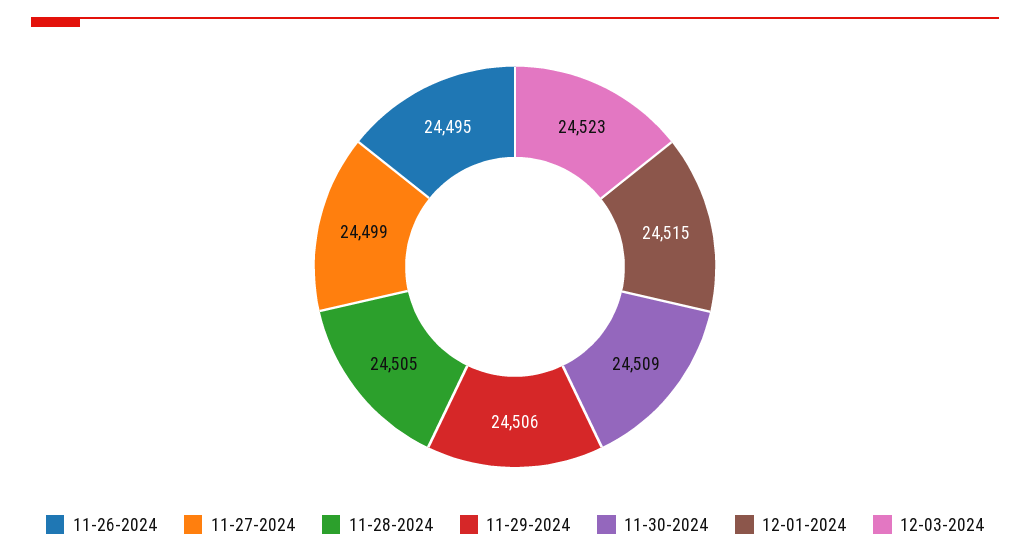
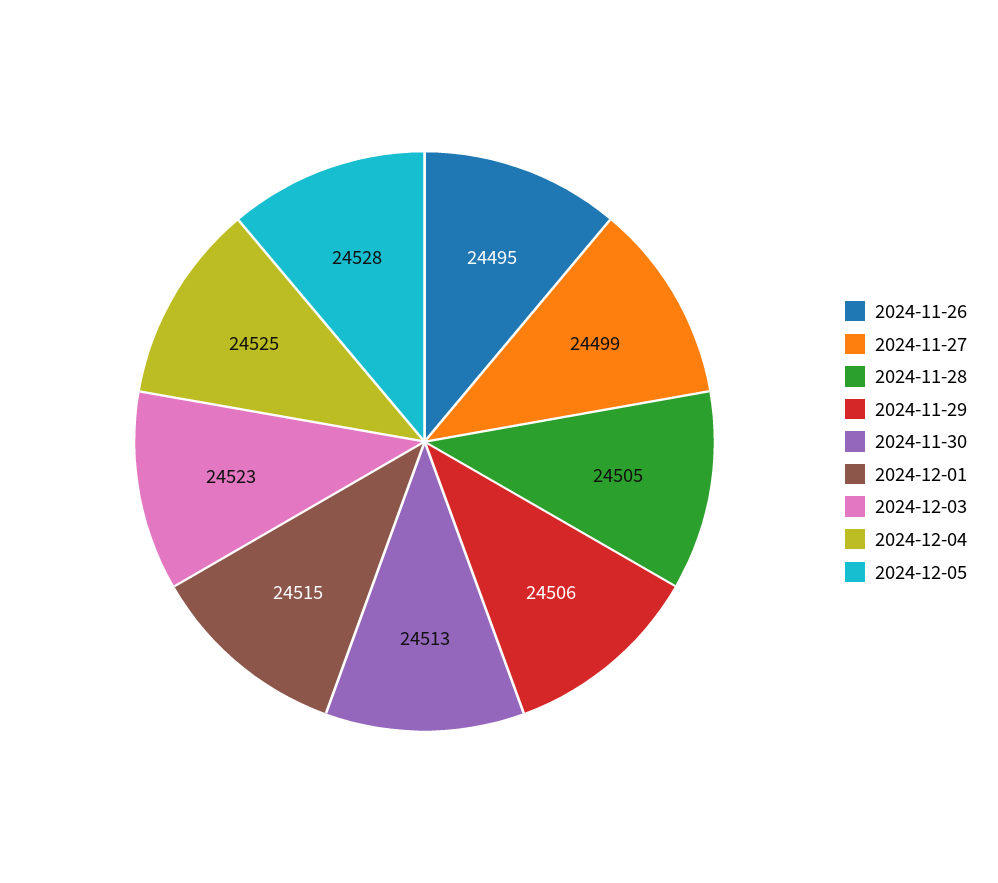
11-30-2024: 24509 -> 24513
2024-12-04: none -> 24525
2024-12-05: none -> 24528

